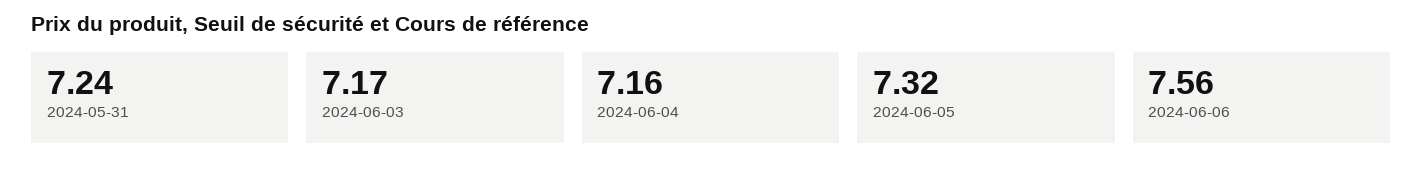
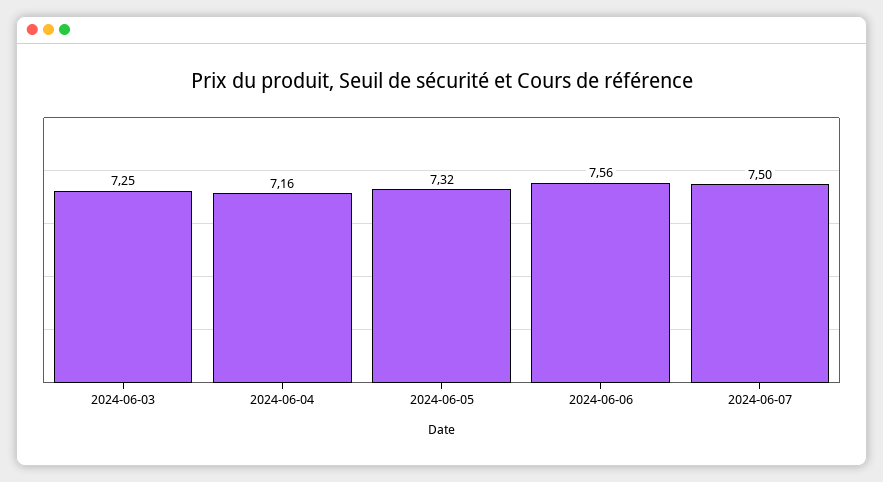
2024-05-31: 7.24 -> none
2024-06-03: 7.17 -> 7.25
2024-06-07: none -> 7.5

